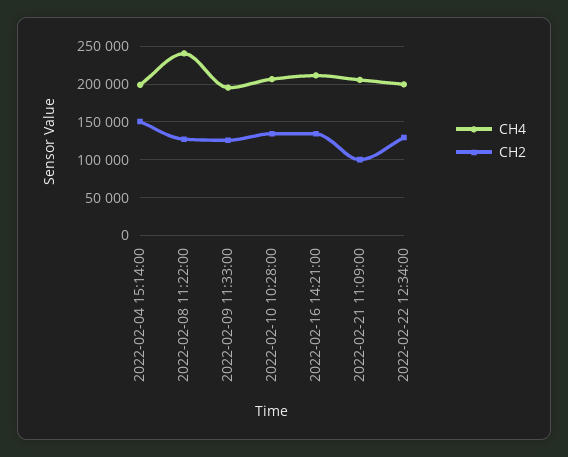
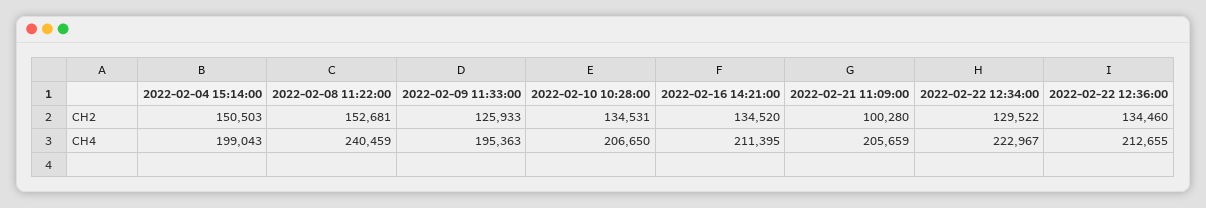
CH2, 2022-02-08 11:22:00: 130000 -> 152681
CH4, 2022-02-22 12:34:00: 200000 -> 222967
CH2, 2022-02-22 12:36:00: none -> 134460
CH4, 2022-02-22 12:36:00: none -> 212655

